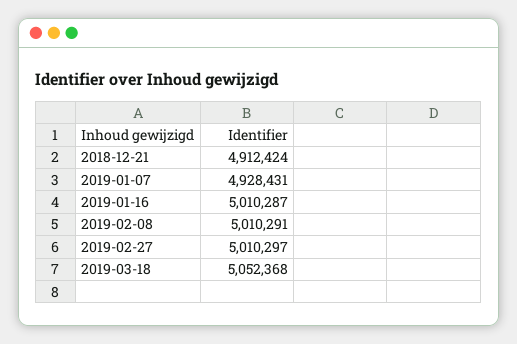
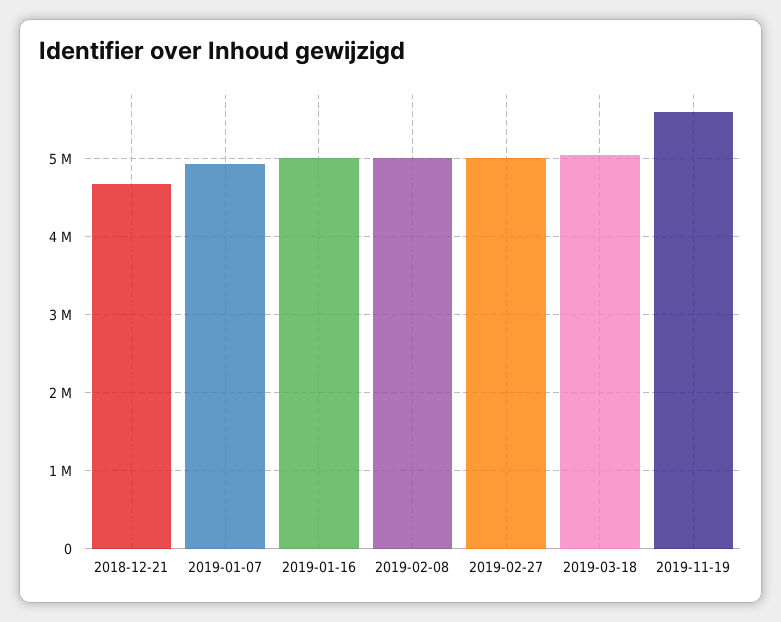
2018-12-21: 4912424 -> 4700000
2019-11-19: none -> 5600000

